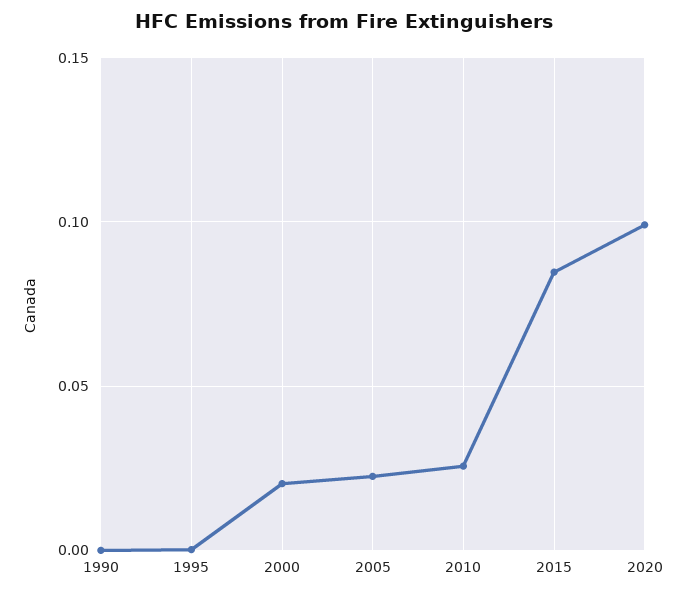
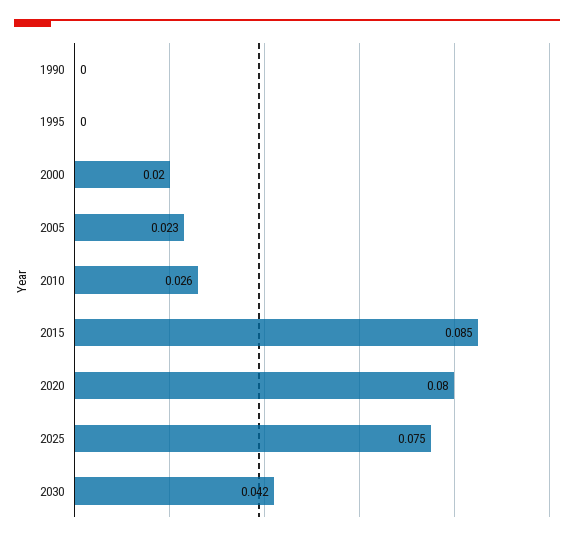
2020: 0.1 -> 0.08
2025: none -> 0.075
2030: none -> 0.042

